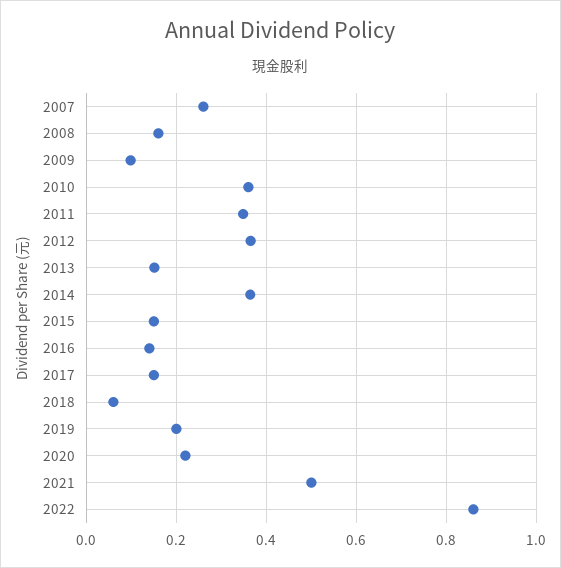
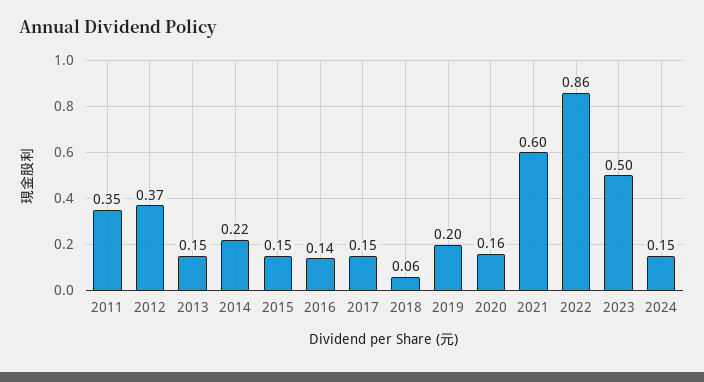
2007: 0.26 -> none
2008: 0.16 -> none
2009: 0.1 -> none
2010: 0.36 -> none
2014: 0.36 -> 0.22
2020: 0.22 -> 0.16
2021: 0.5 -> 0.6
2023: none -> 0.5
2024: none -> 0.15

